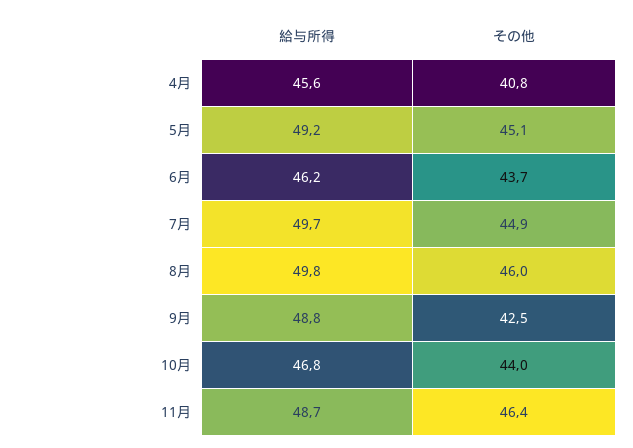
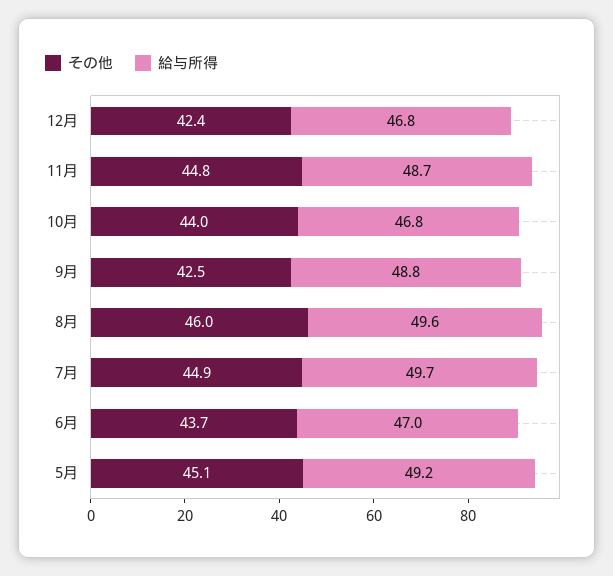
給与所得, 4月: 45.6 -> none
その他, 4月: 40.8 -> none
給与所得, 6月: 46.2 -> 47
給与所得, 8月: 49.8 -> 49.6
その他, 11月: 46.4 -> 44.8
その他, 12月: none -> 42.4
給与所得, 12月: none -> 46.8

